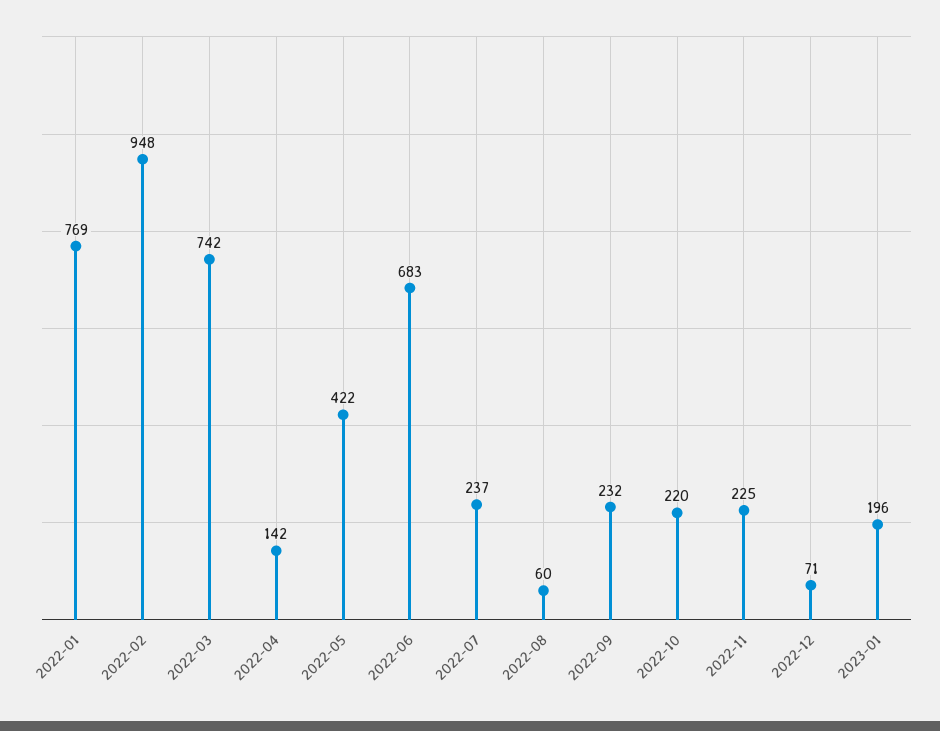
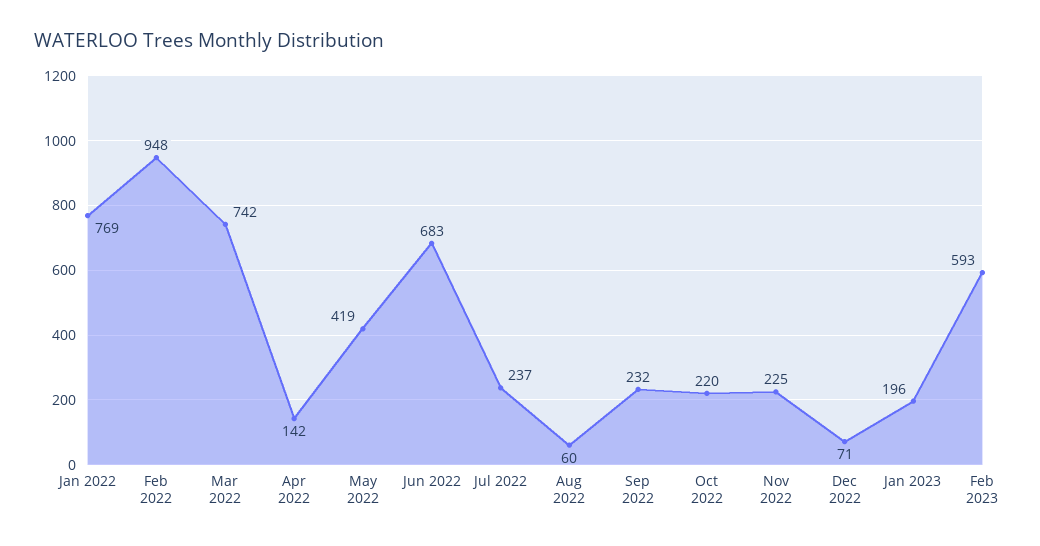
2022-05: 422 -> 419
Feb 2023: none -> 593

